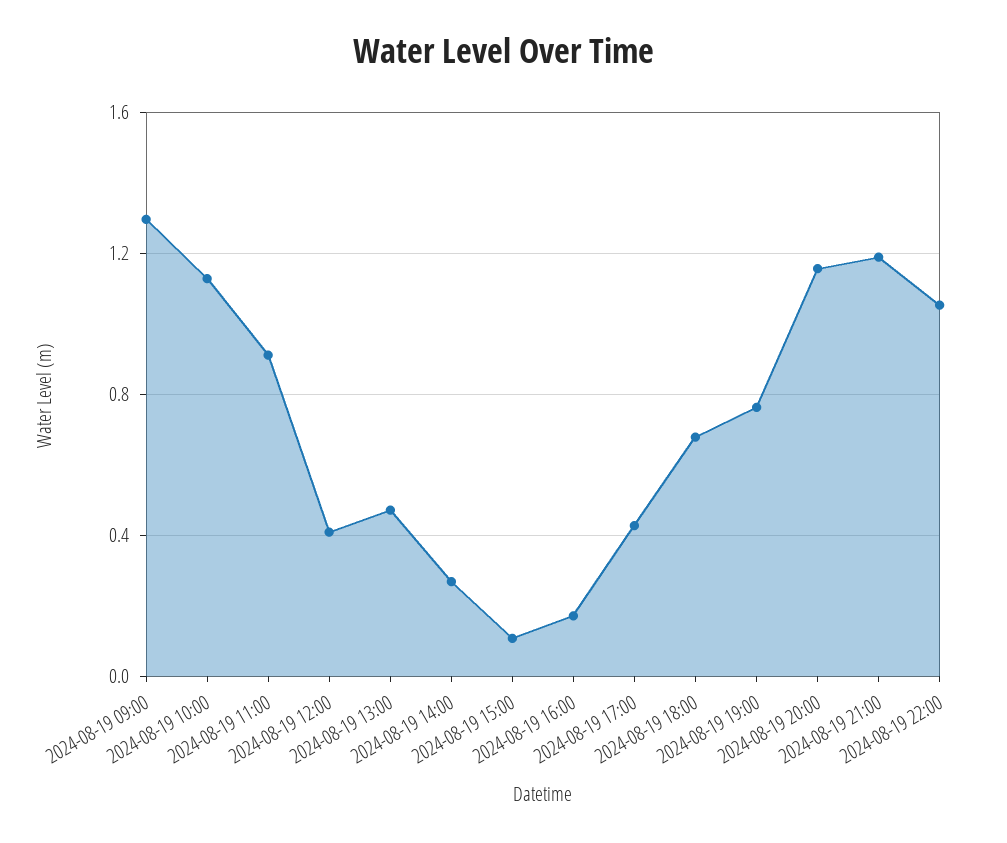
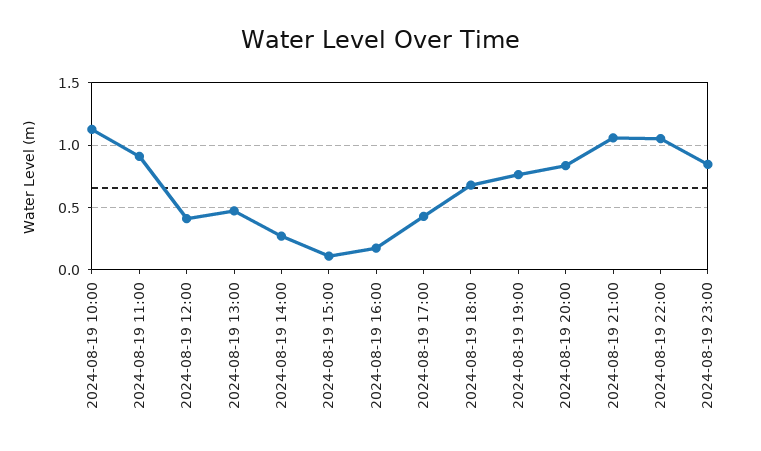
2024-08-19 09:00: 1.3 -> none
2024-08-19 20:00: 1.15 -> 0.85
2024-08-19 21:00: 1.2 -> 1.05
2024-08-19 23:00: none -> 0.85

